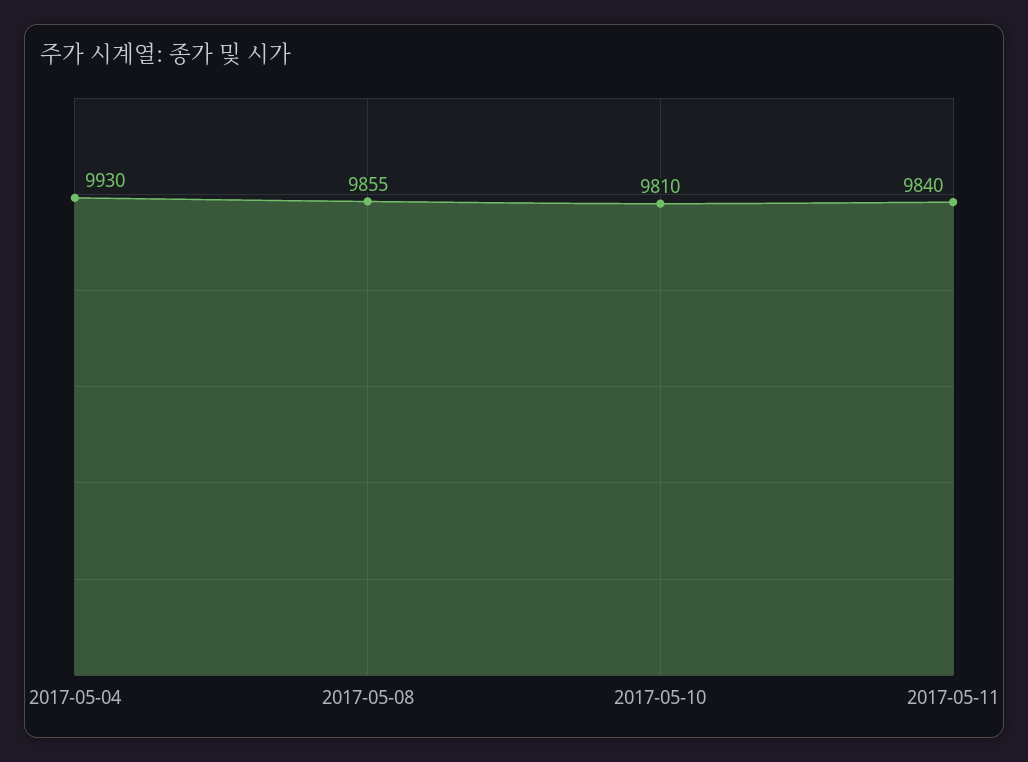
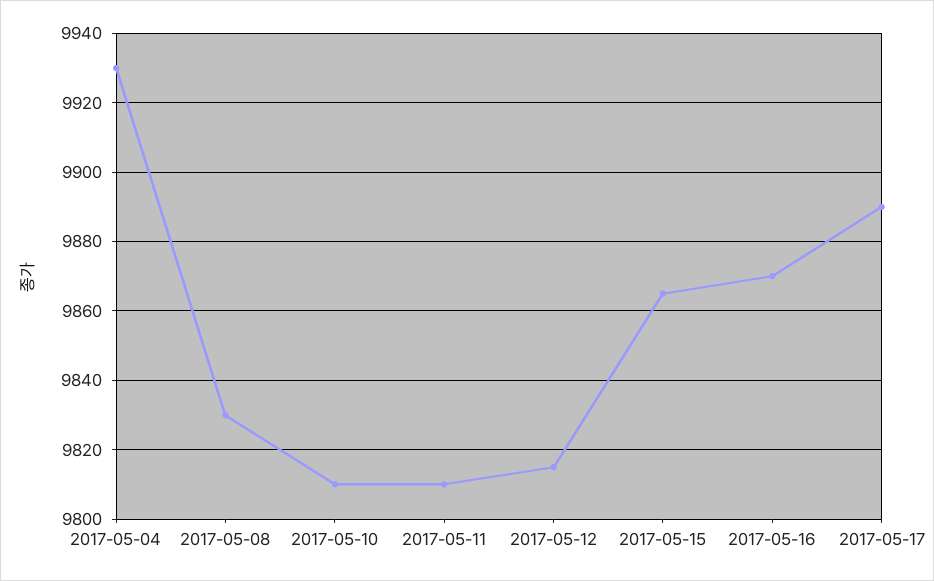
2017-05-08: 9855 -> 9830
2017-05-11: 9840 -> 9810
2017-05-12: none -> 9815
2017-05-15: none -> 9865
2017-05-16: none -> 9870
2017-05-17: none -> 9890

